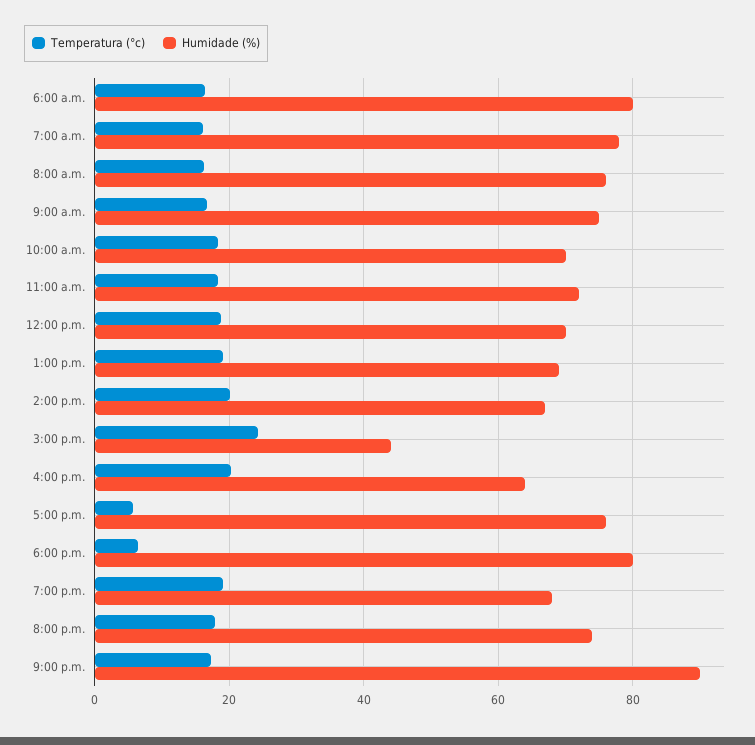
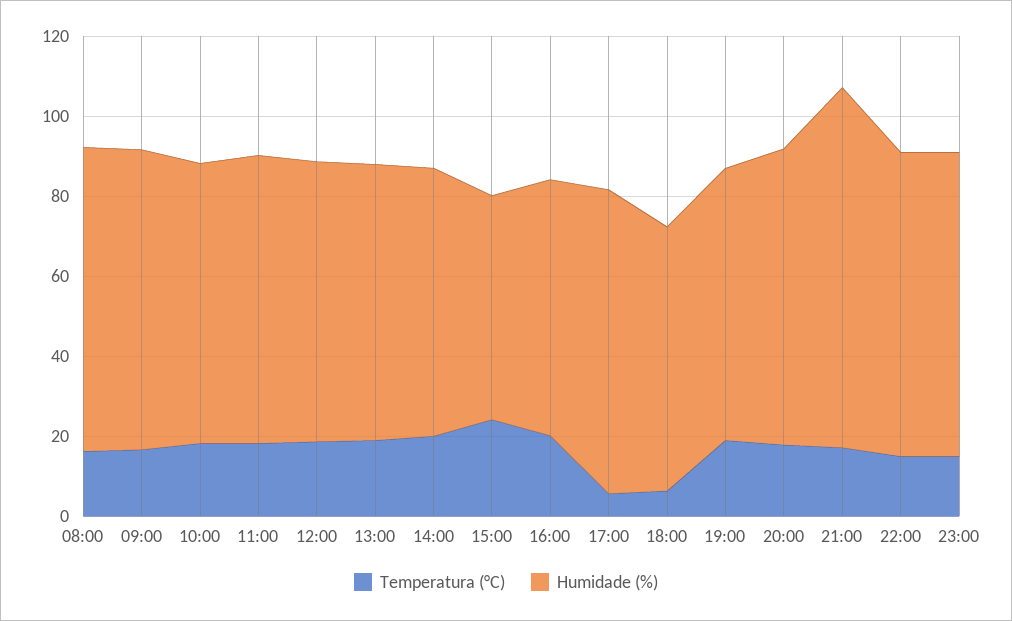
Temperatura (°c), 6:00 a.m.: 16 -> none
Humidade (%), 6:00 a.m.: 80 -> none
Temperatura (°c), 7:00 a.m.: 16 -> none
Humidade (%), 7:00 a.m.: 78 -> none
Humidade (%), 3:00 p.m.: 44 -> 55
Humidade (%), 6:00 p.m.: 80 -> 65
Temperatura (°c), 22:00: none -> 15
Humidade (%), 22:00: none -> 75
Temperatura (°c), 23:00: none -> 15
Humidade (%), 23:00: none -> 75

